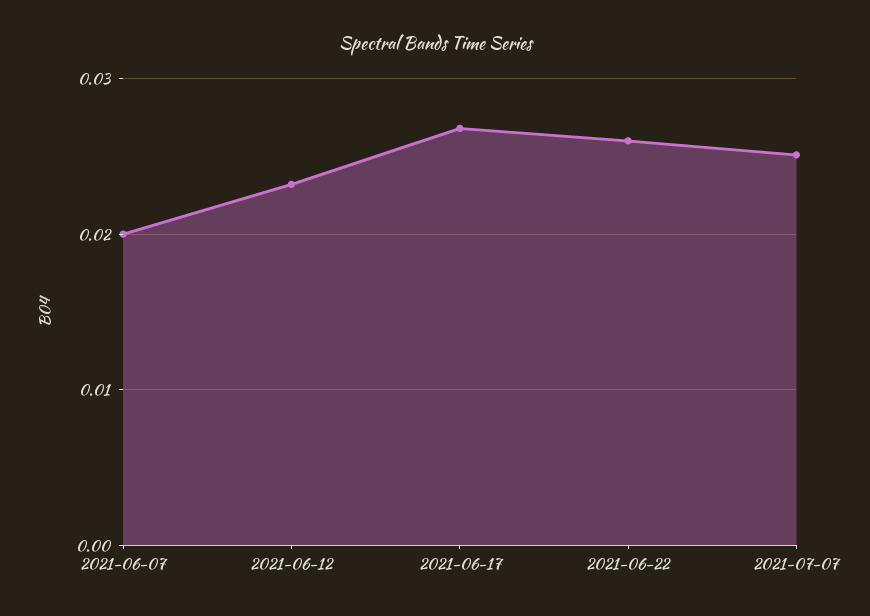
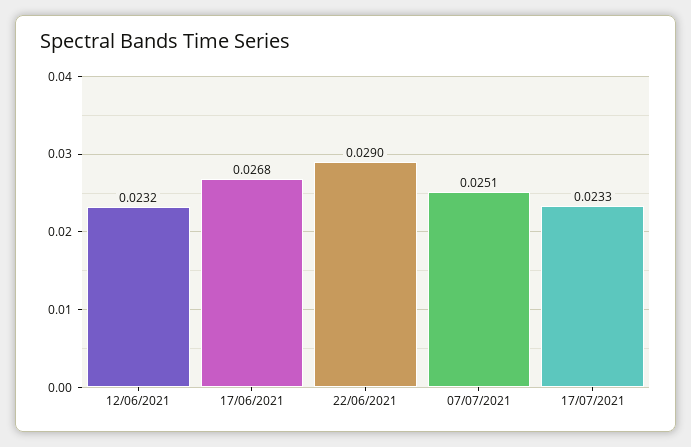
2021-06-07: 0.02 -> none
2021-06-22: 0.026 -> 0.029
17/07/2021: none -> 0.0233

